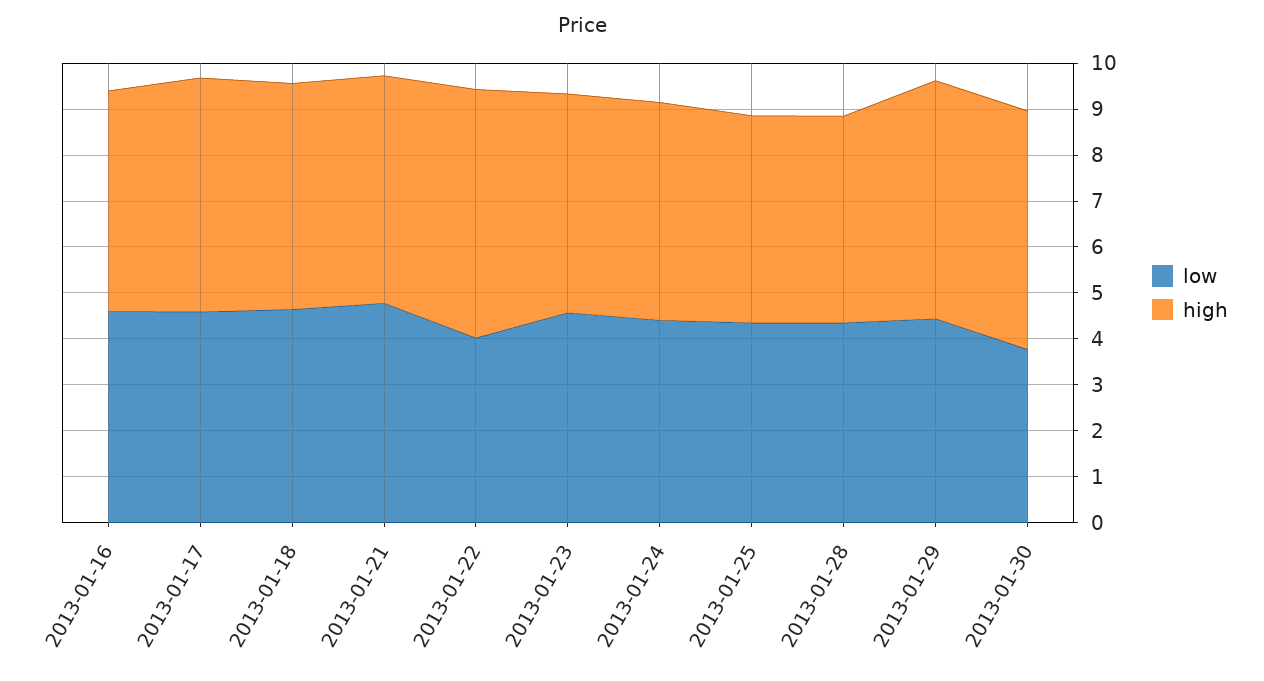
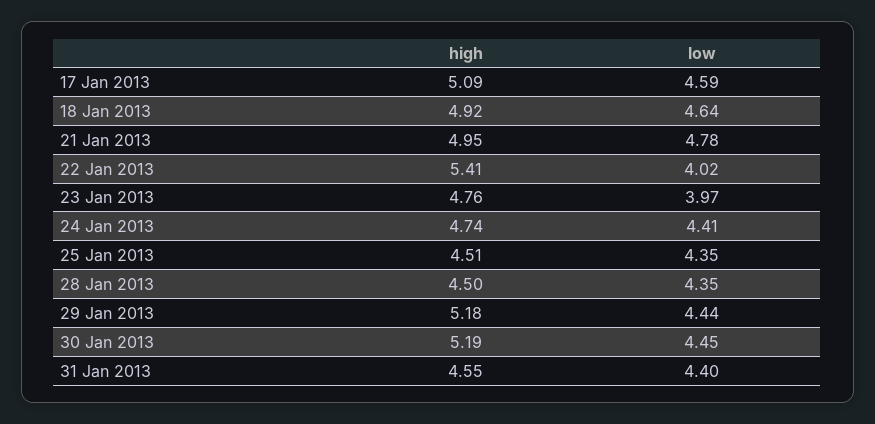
low, 2013-01-16: 4.6 -> none
high, 2013-01-16: 4.8 -> none
low, 2013-01-23: 4.6 -> 3.97
low, 2013-01-30: 3.8 -> 4.45
high, 31 Jan 2013: none -> 4.55
low, 31 Jan 2013: none -> 4.4

